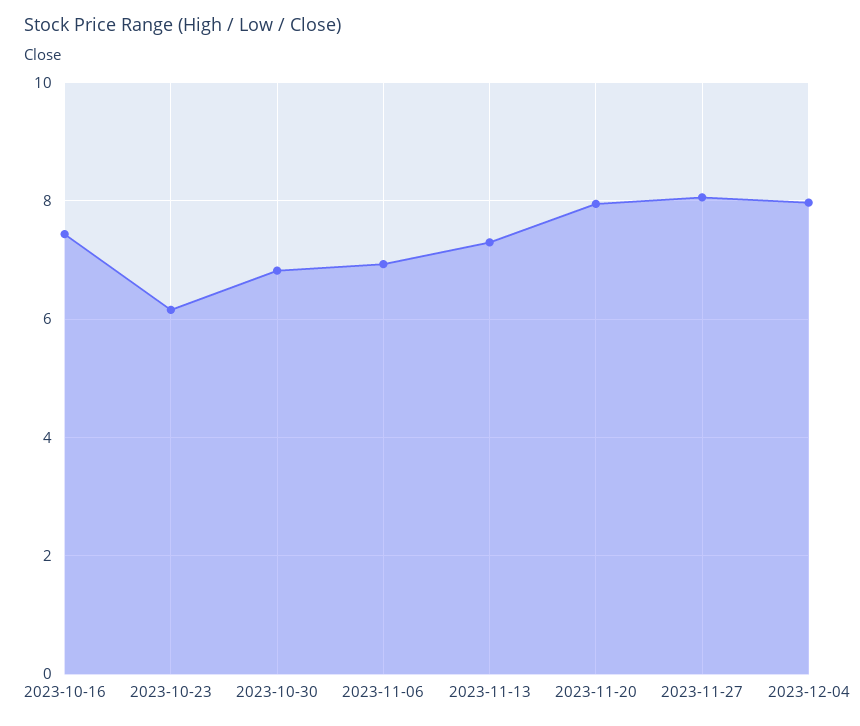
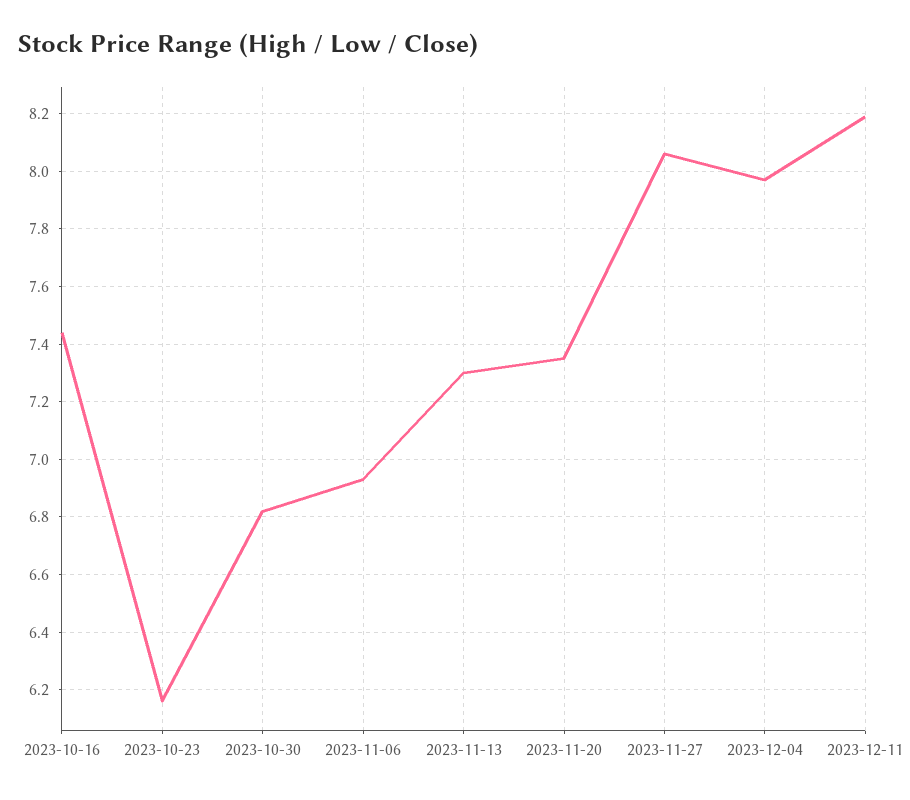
2023-11-20: 8 -> 7.35
2023-12-11: none -> 8.2

